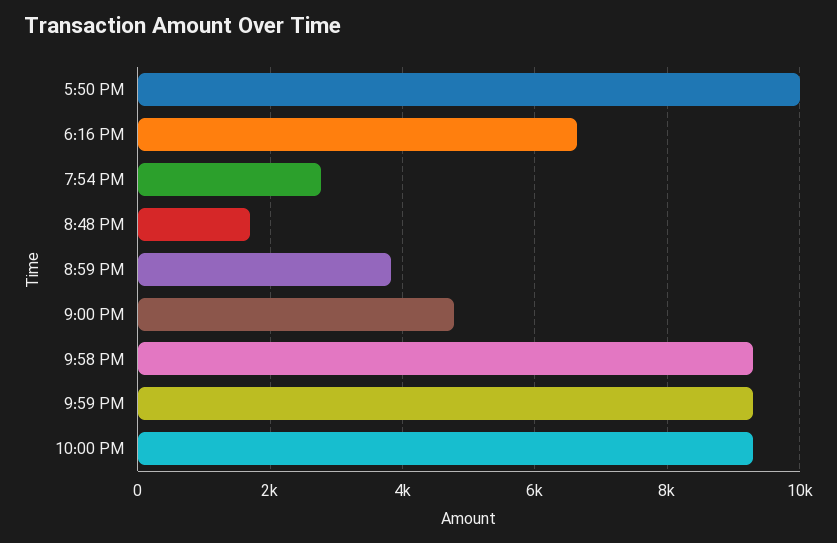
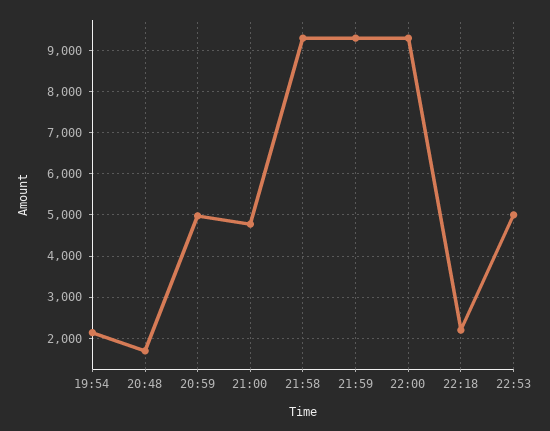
5:50 PM: 10000 -> none
6:16 PM: 6600 -> none
7:54 PM: 2800 -> 2200
8:59 PM: 3800 -> 5000
22:18: none -> 2200
22:53: none -> 5000

